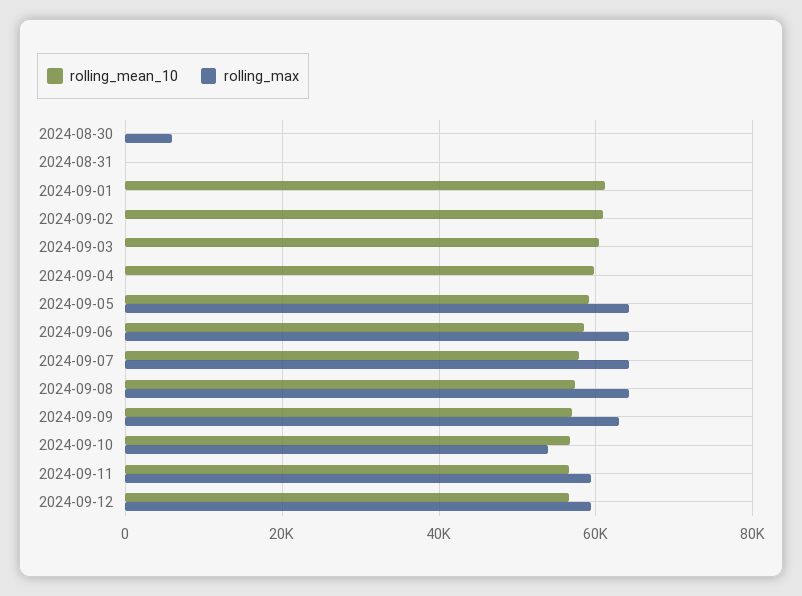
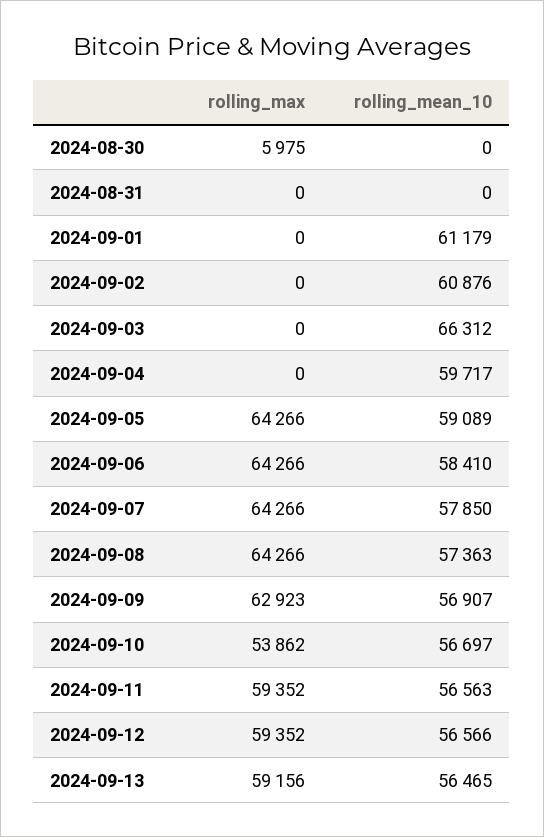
rolling_mean_10, 2024-09-03: 60000 -> 66312
rolling_max, 2024-09-13: none -> 59156
rolling_mean_10, 2024-09-13: none -> 56465

